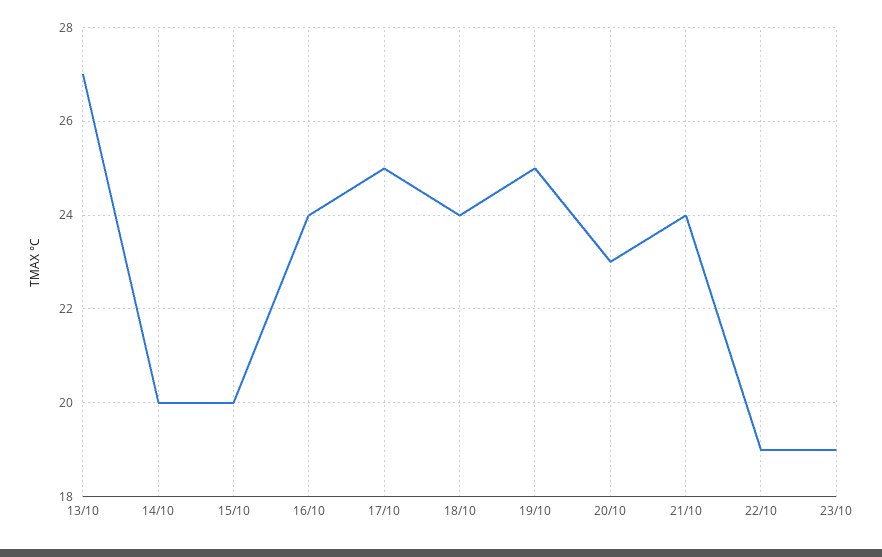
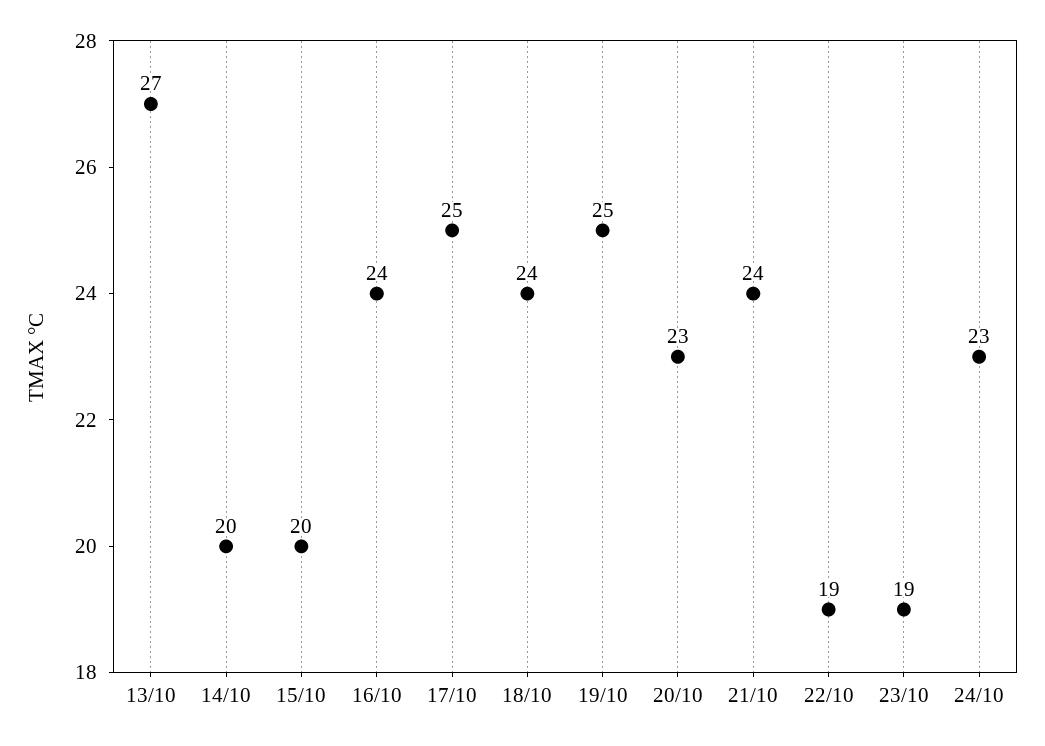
24/10: none -> 23

